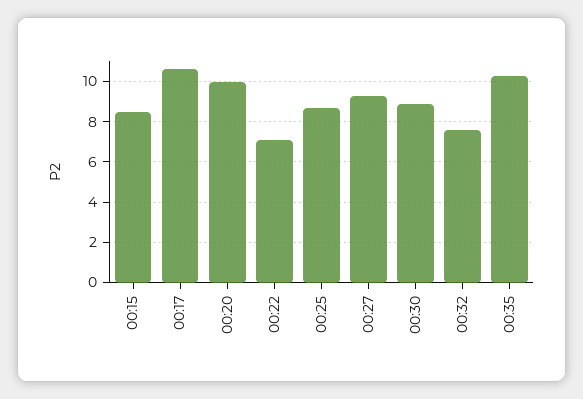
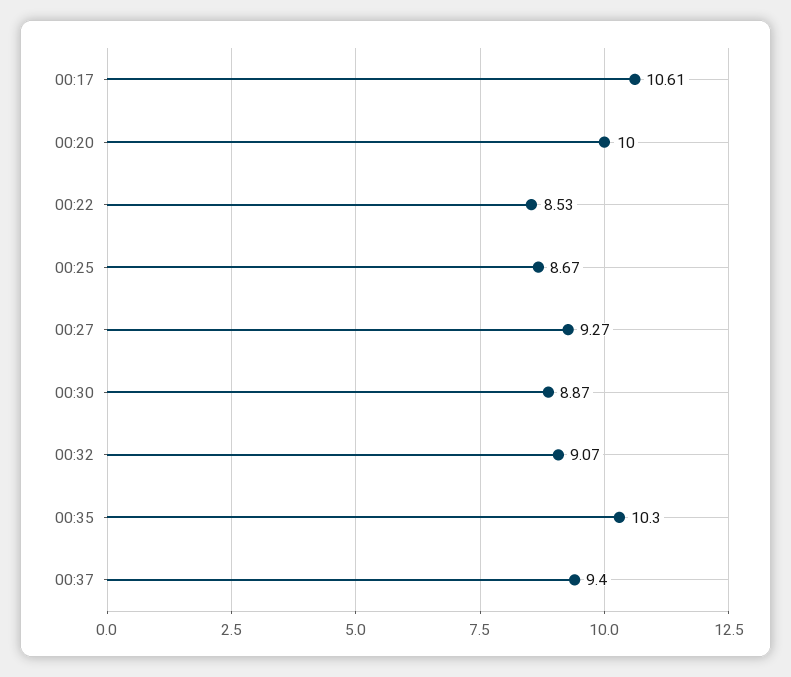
00:15: 8.5 -> none
00:22: 7 -> 8.53
00:32: 7.5 -> 9.07
00:37: none -> 9.4

